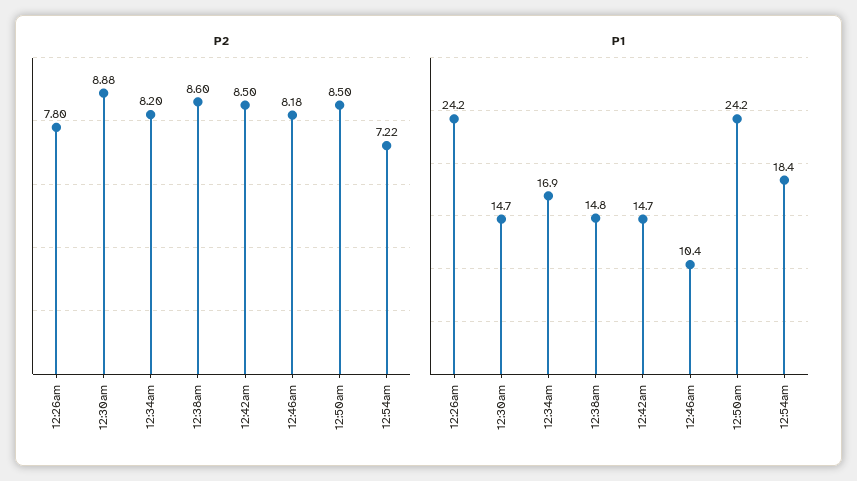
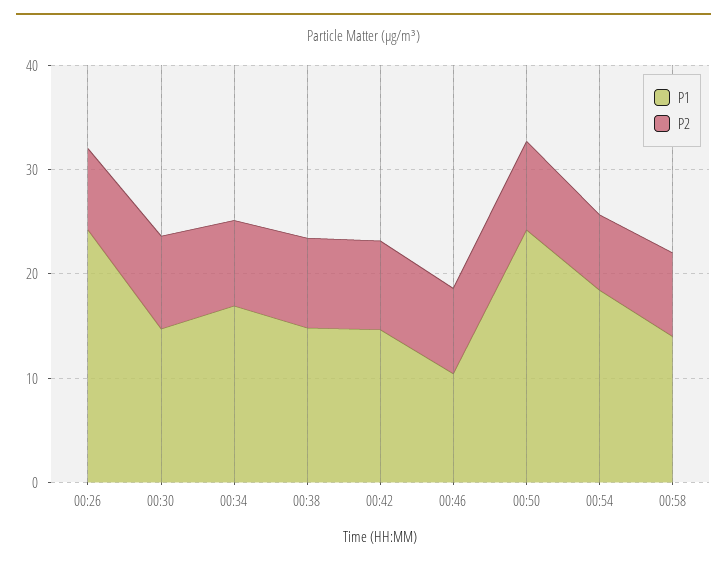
P1, 00:58: none -> 14
P2, 00:58: none -> 8

